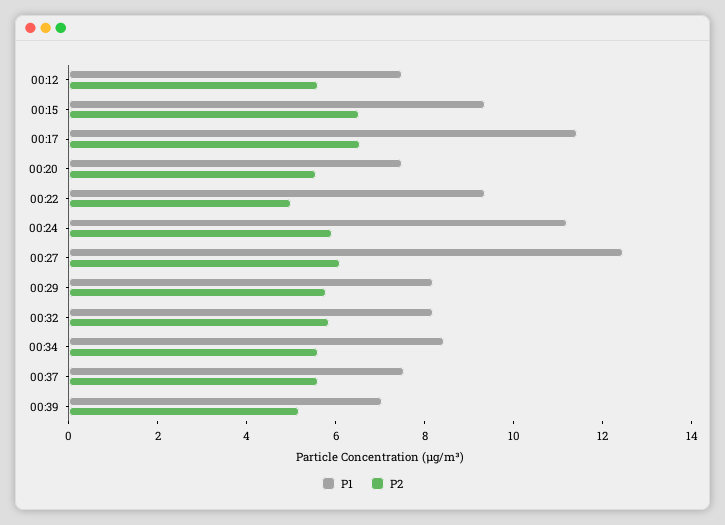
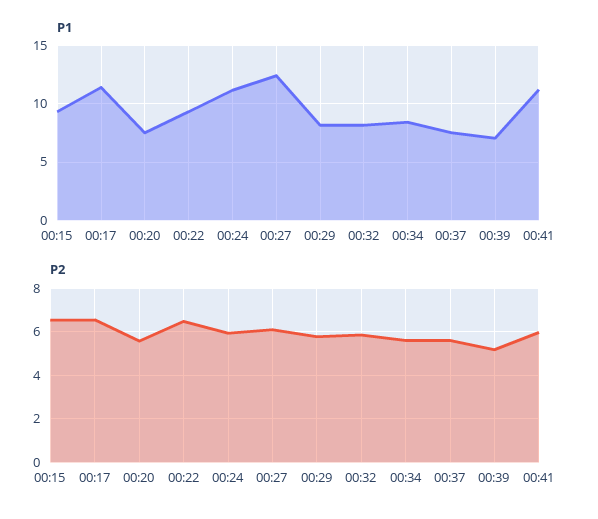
P1, 00:12: 7.5 -> none
P2, 00:12: 5.5 -> none
P2, 00:22: 5 -> 6.5
P1, 00:41: none -> 11
P2, 00:41: none -> 6

